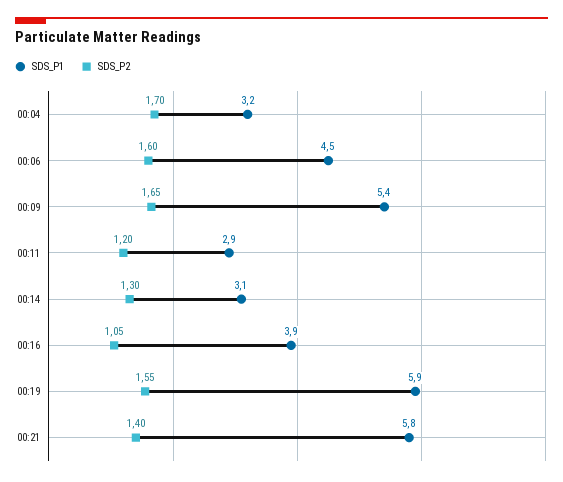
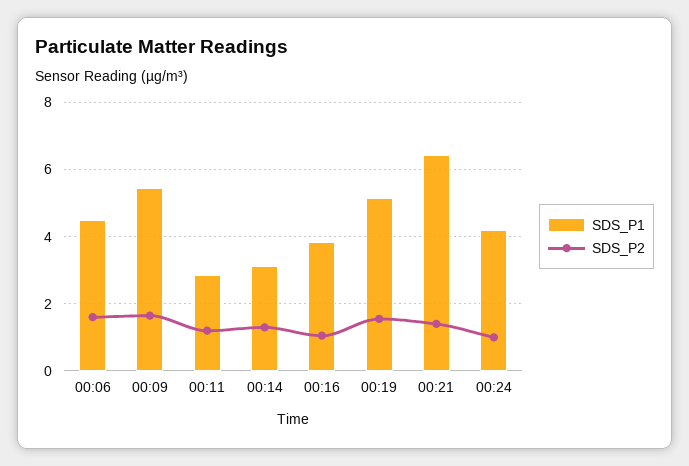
SDS_P1, 00:04: 3.2 -> none
SDS_P2, 00:04: 1.7 -> none
SDS_P1, 00:19: 5.9 -> 5.2
SDS_P1, 00:21: 5.8 -> 6.4
SDS_P1, 00:24: none -> 4.2
SDS_P2, 00:24: none -> 1

